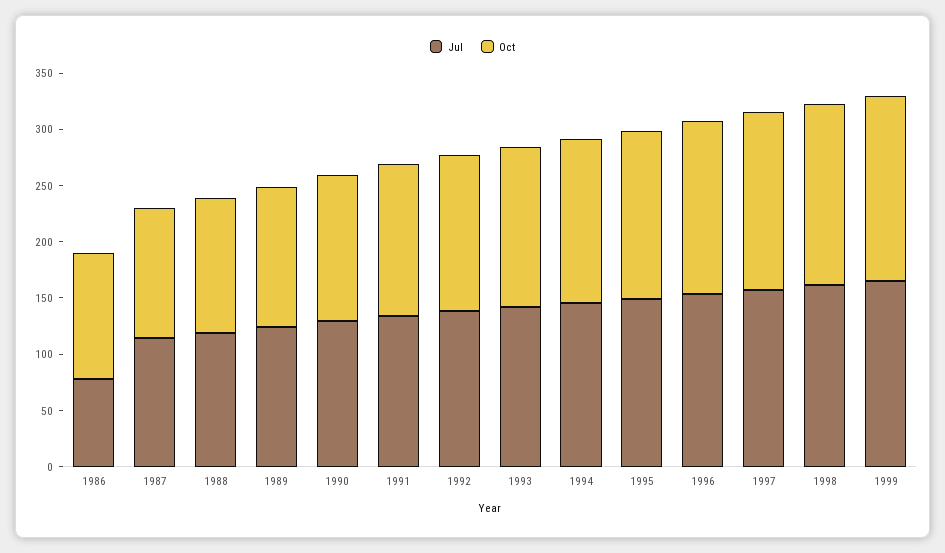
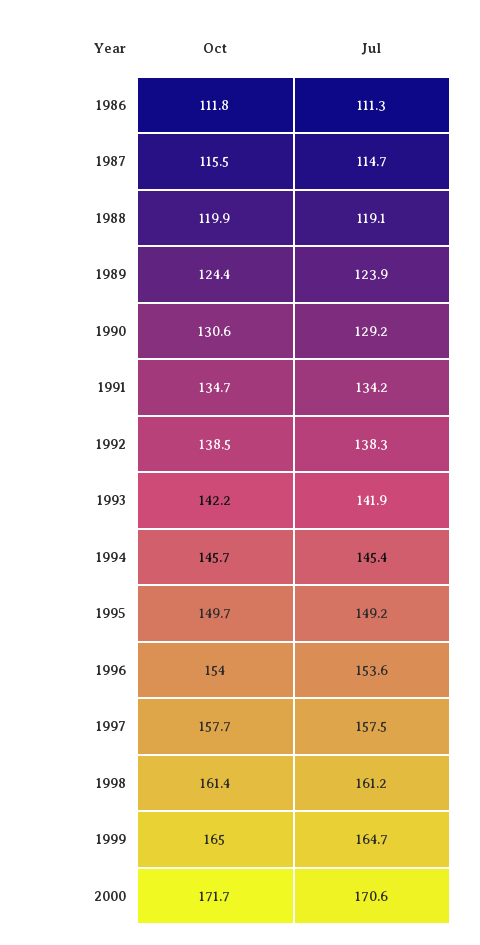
Jul, 1986: 80 -> 111.3
Oct, 2000: none -> 171.7
Jul, 2000: none -> 170.6

